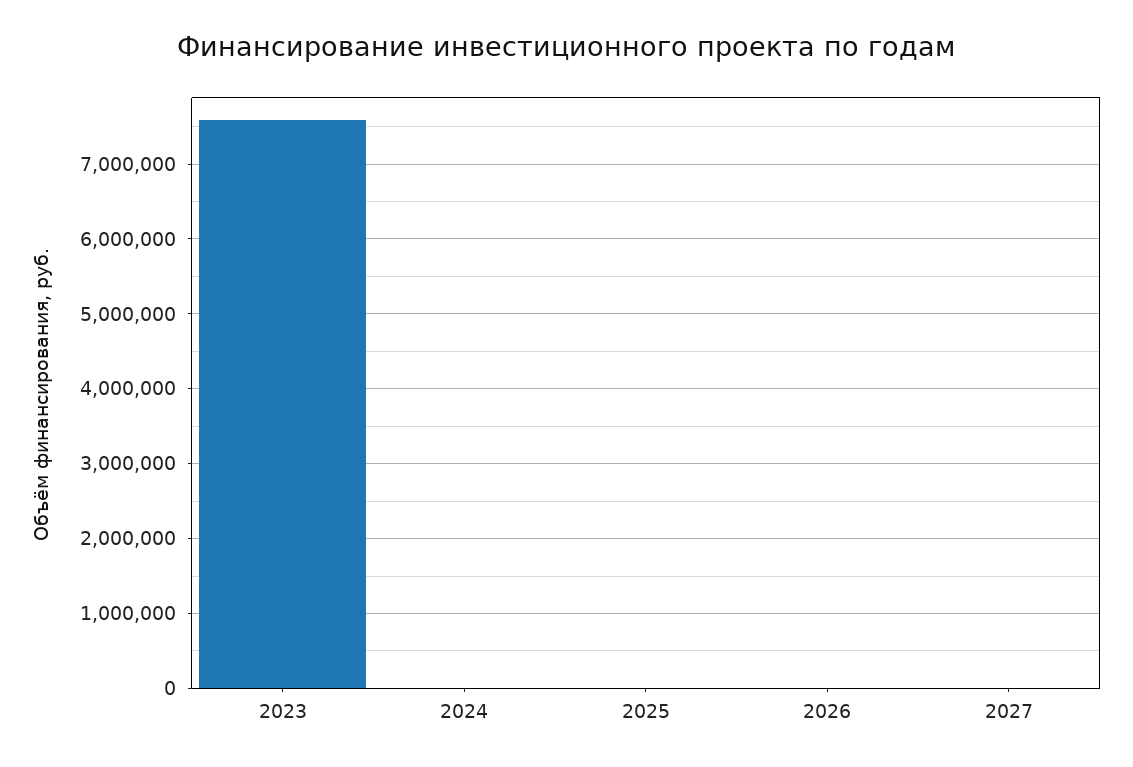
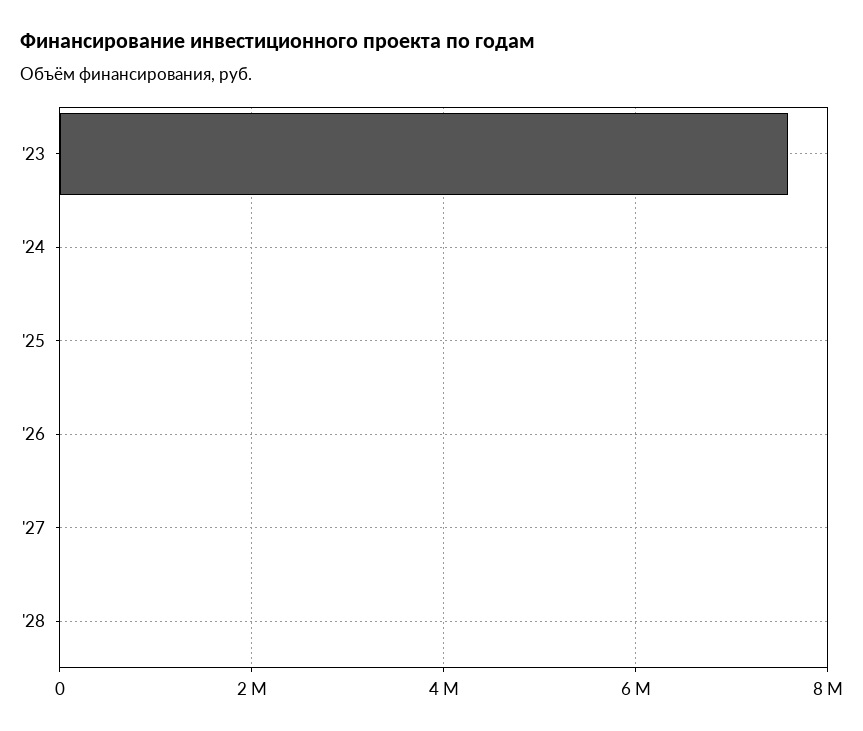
'28: none -> 0

